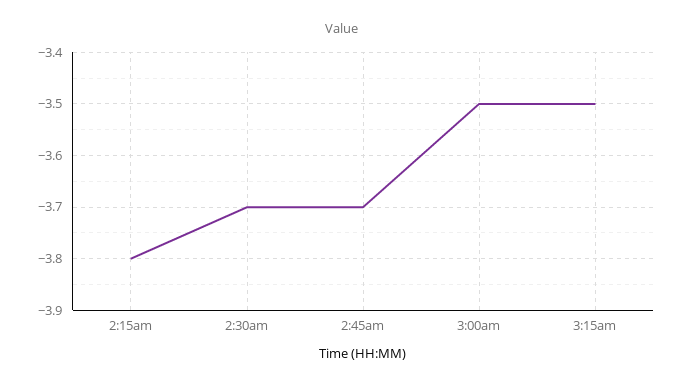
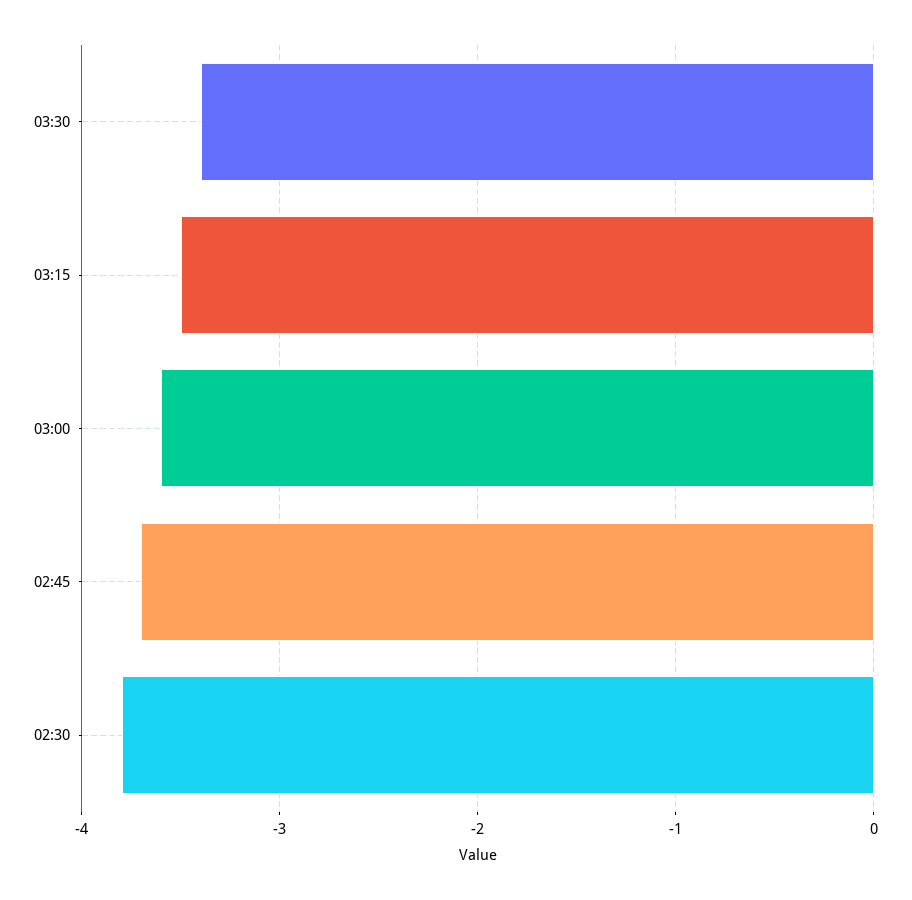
2:15am: -3.8 -> none
2:30am: -3.7 -> -3.8
3:00am: -3.5 -> -3.6
03:30: none -> -3.4

